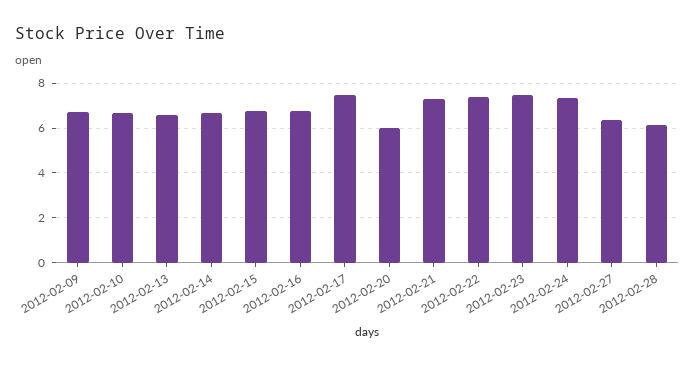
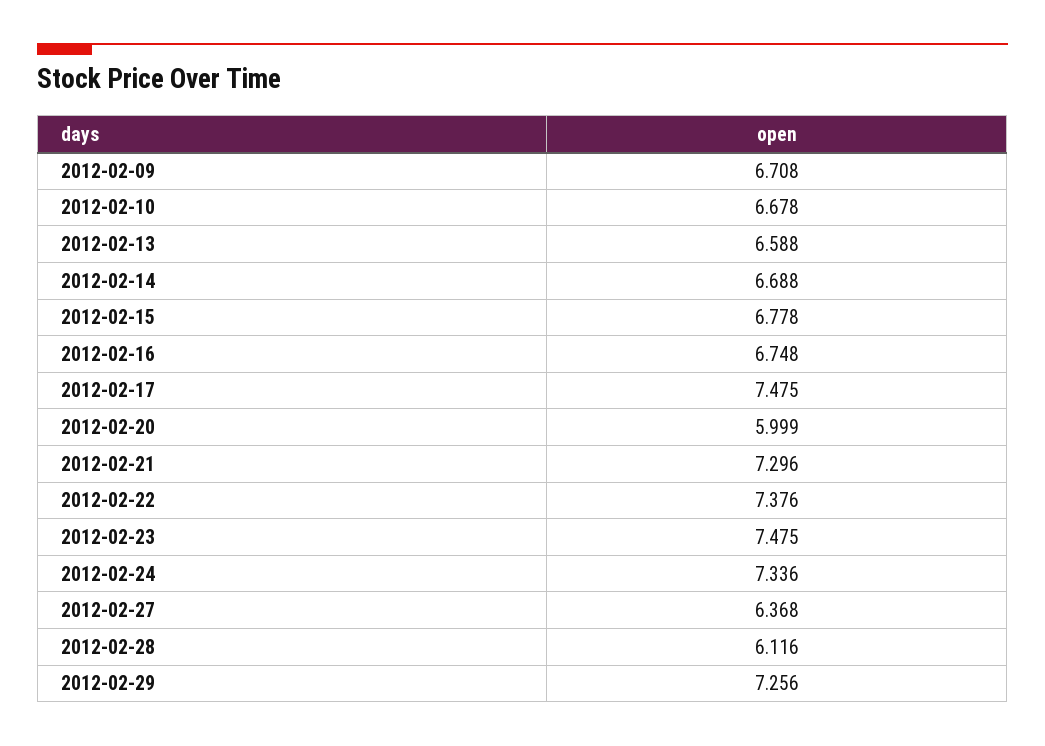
2012-02-29: none -> 7.256

